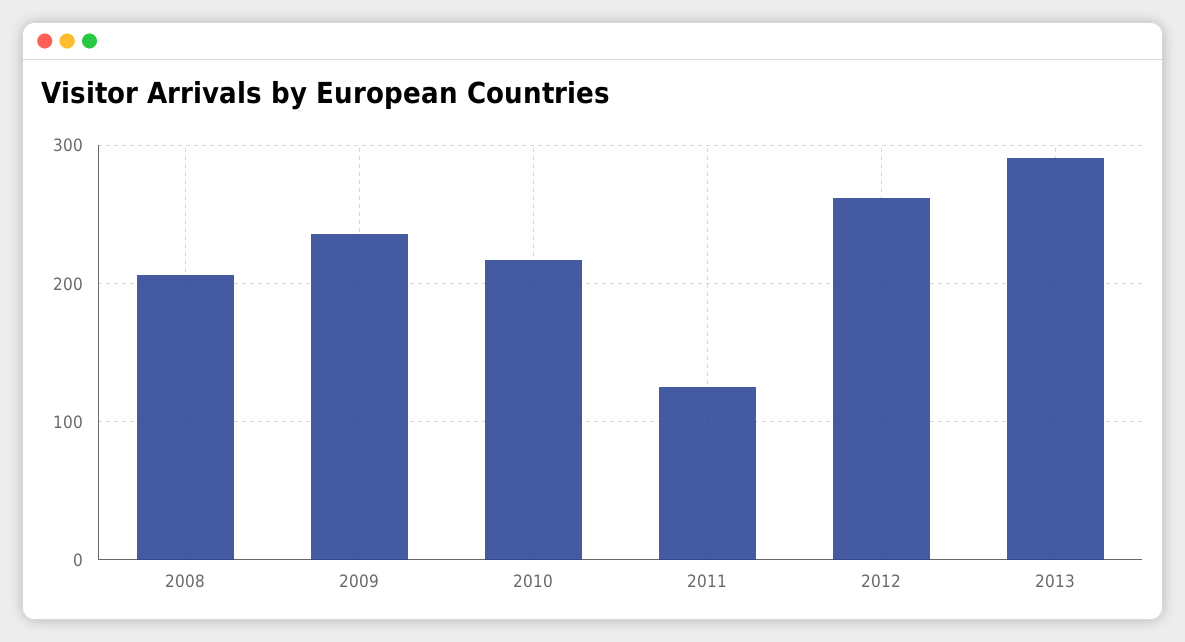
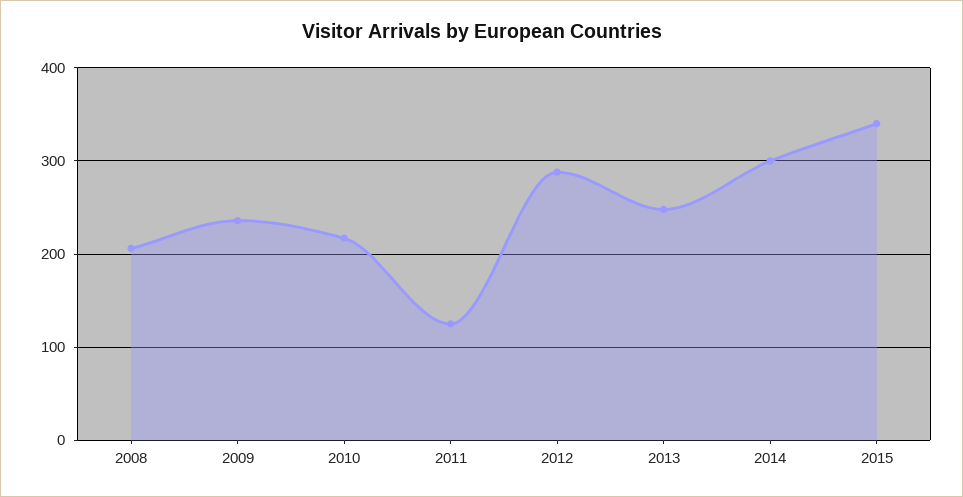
2012: 260 -> 290
2013: 290 -> 250
2014: none -> 300
2015: none -> 340

